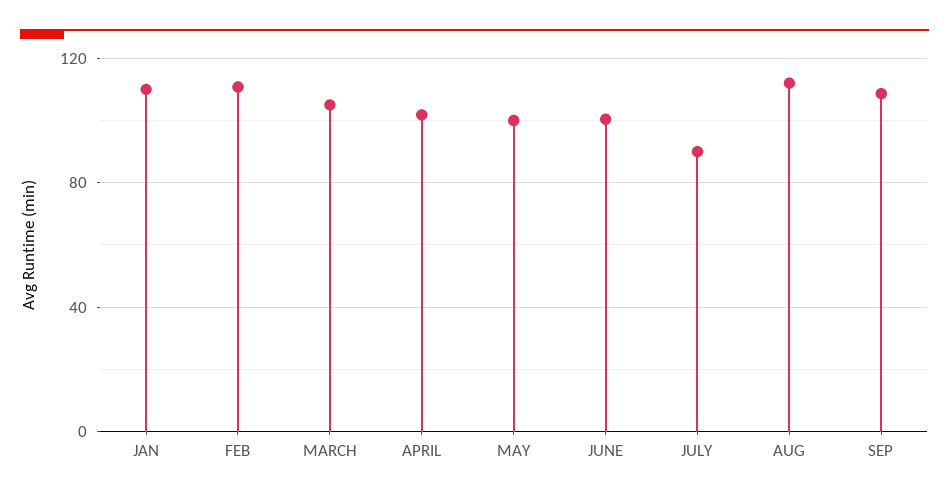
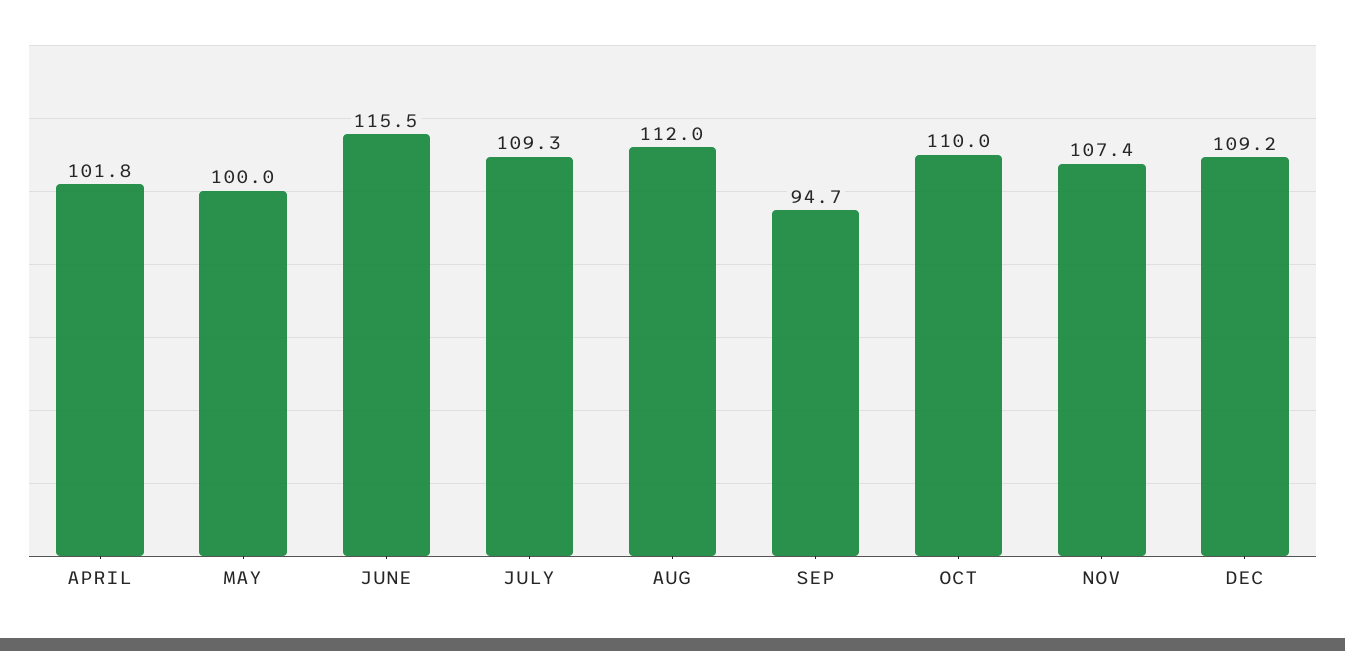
JAN: 110 -> none
FEB: 110 -> none
MARCH: 105 -> none
JUNE: 100 -> 115.5
JULY: 90 -> 109.3
SEP: 110 -> 94.7
OCT: none -> 110
NOV: none -> 107.4
DEC: none -> 109.2

